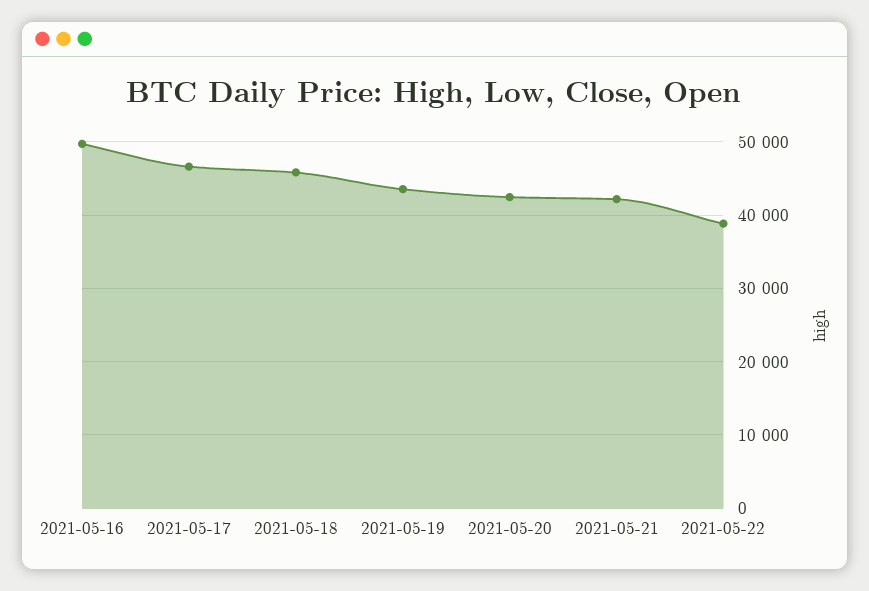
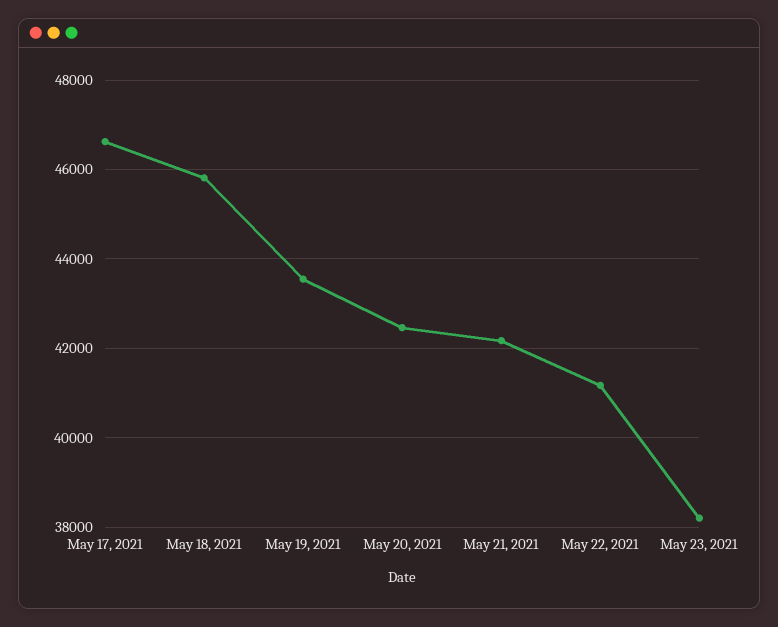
2021-05-16: 50000 -> none
2021-05-22: 39000 -> 41200
May 23, 2021: none -> 38200

